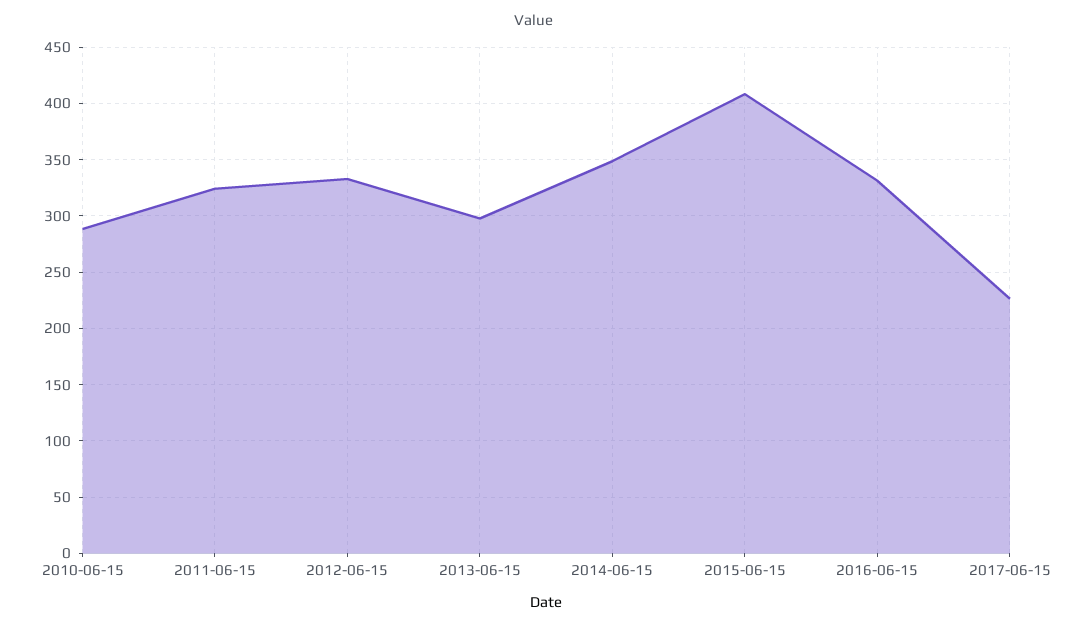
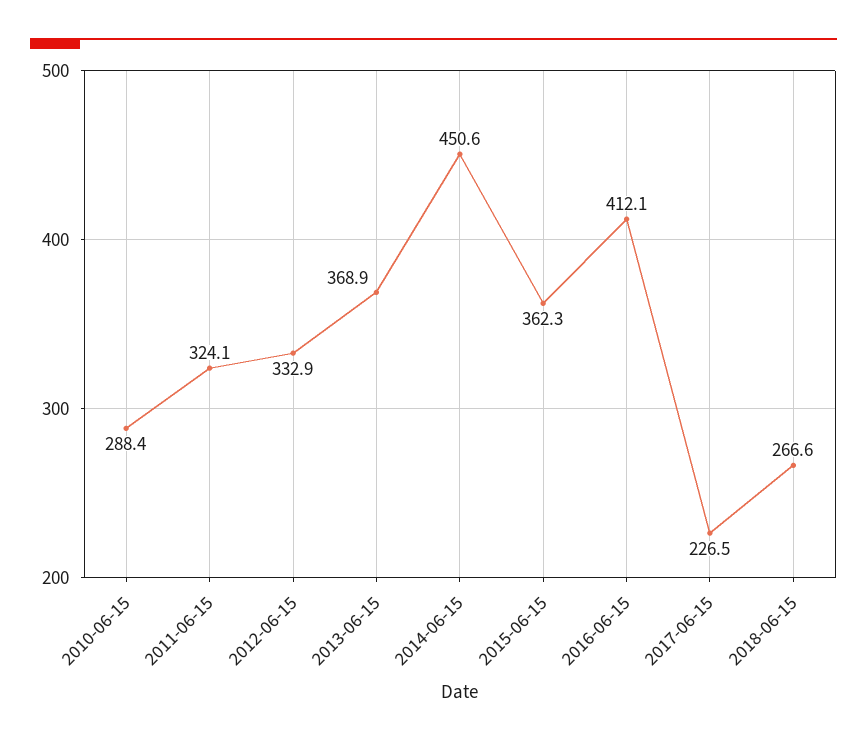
2013-06-15: 300 -> 368.9
2014-06-15: 350 -> 450.6
2015-06-15: 410 -> 362.3
2016-06-15: 330 -> 412.1
2018-06-15: none -> 266.6

